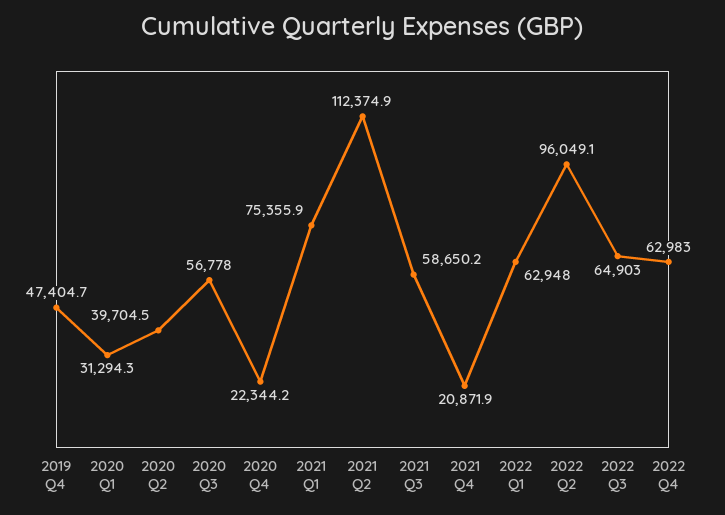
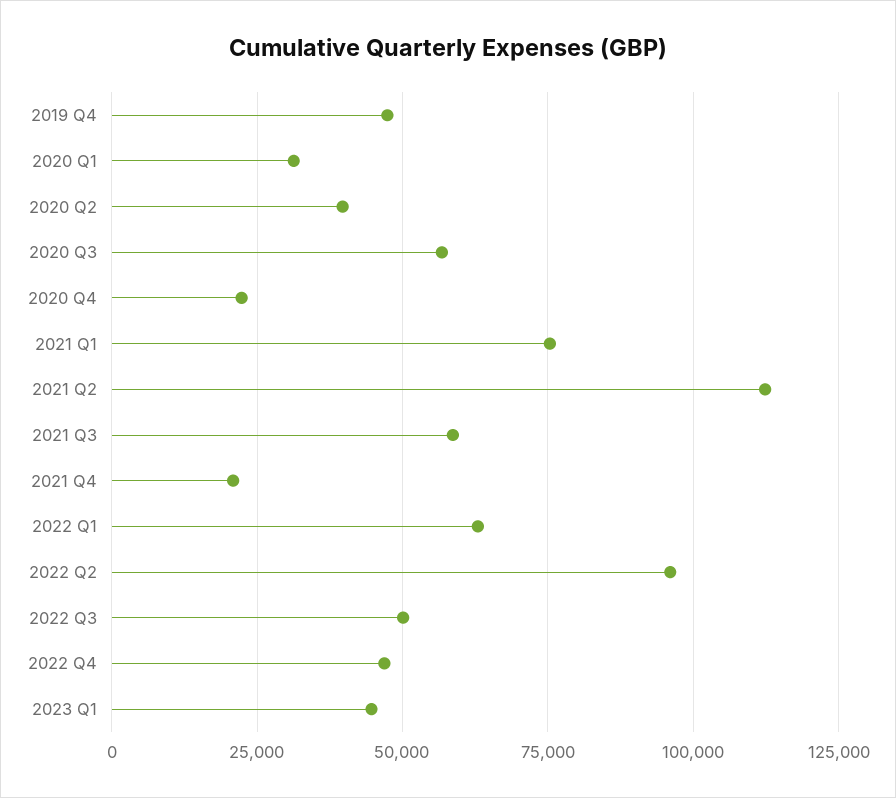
2022 Q3: 64903 -> 50000
2022 Q4: 62983 -> 47500
2023 Q1: none -> 45000

